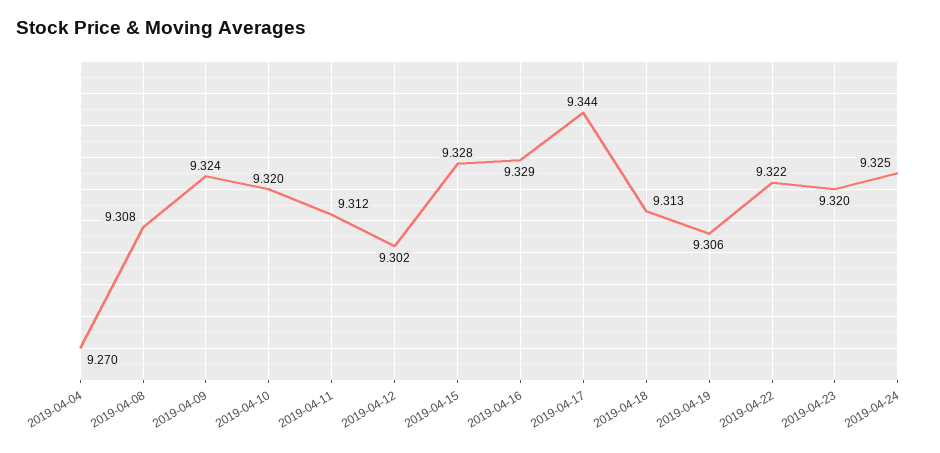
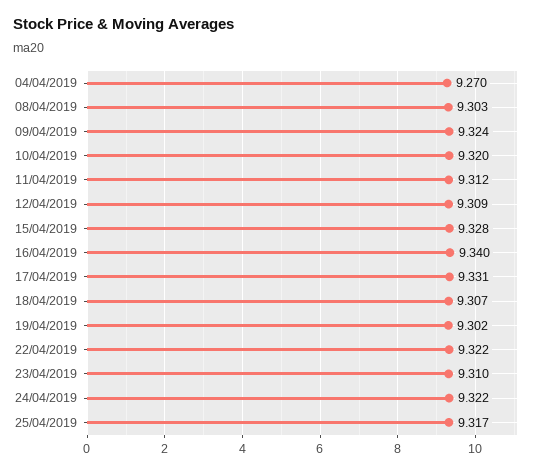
2019-04-08: 9.308 -> 9.303
2019-04-12: 9.302 -> 9.309
2019-04-16: 9.329 -> 9.34
2019-04-17: 9.344 -> 9.331
2019-04-18: 9.313 -> 9.307
2019-04-19: 9.306 -> 9.302
2019-04-23: 9.32 -> 9.31
2019-04-24: 9.325 -> 9.322
25/04/2019: none -> 9.317

